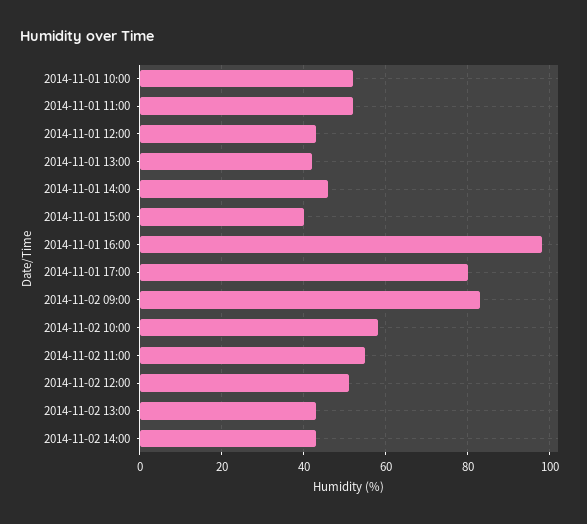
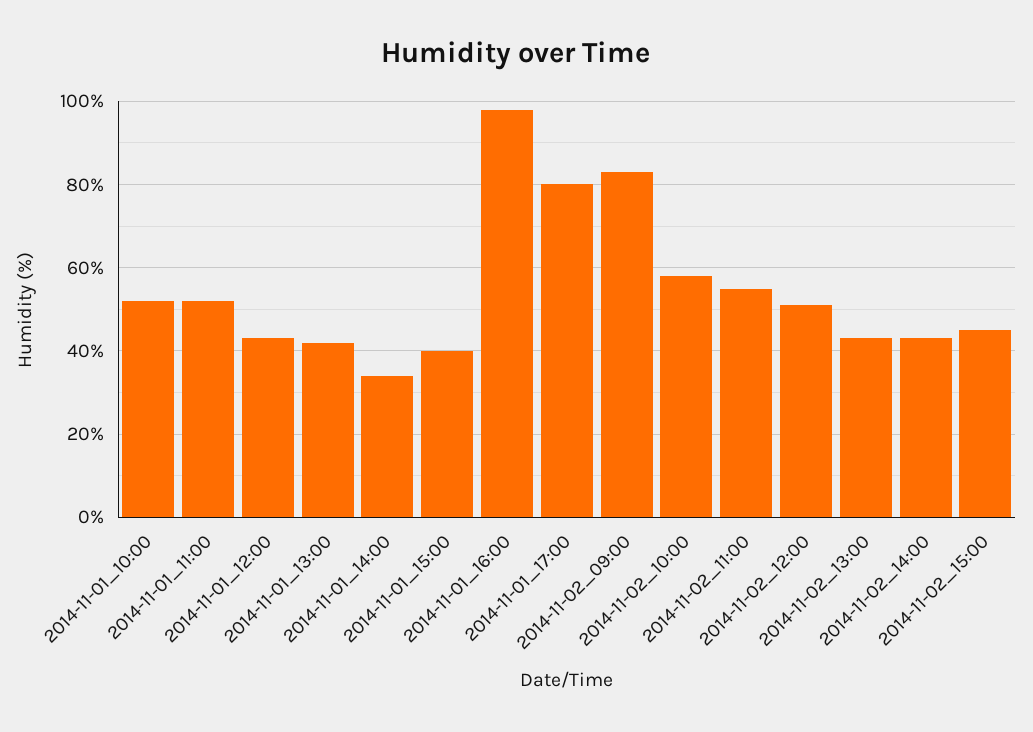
2014-11-01 14:00: 45 -> 35
2014-11-02_15:00: none -> 45

